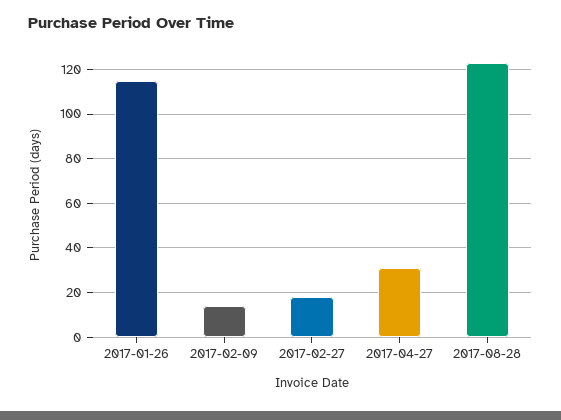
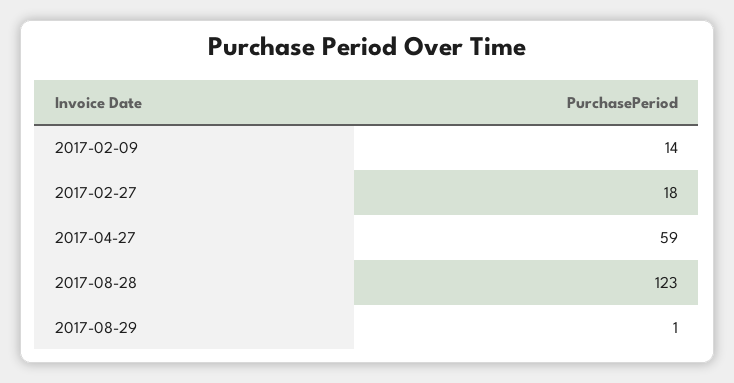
2017-01-26: 115 -> none
2017-04-27: 30 -> 59
2017-08-29: none -> 1

